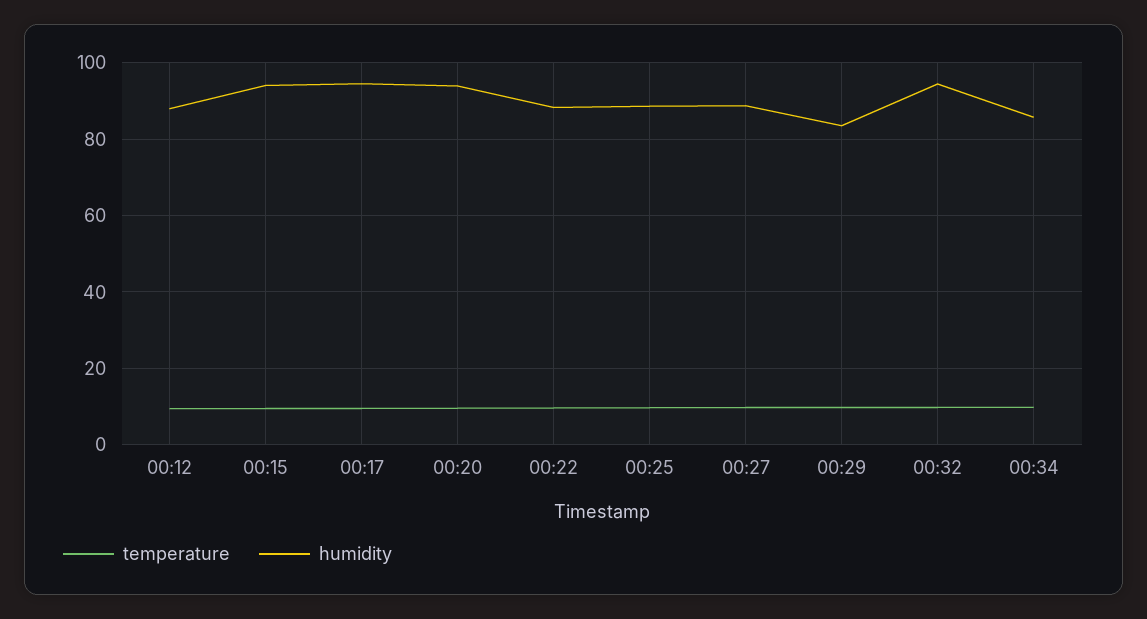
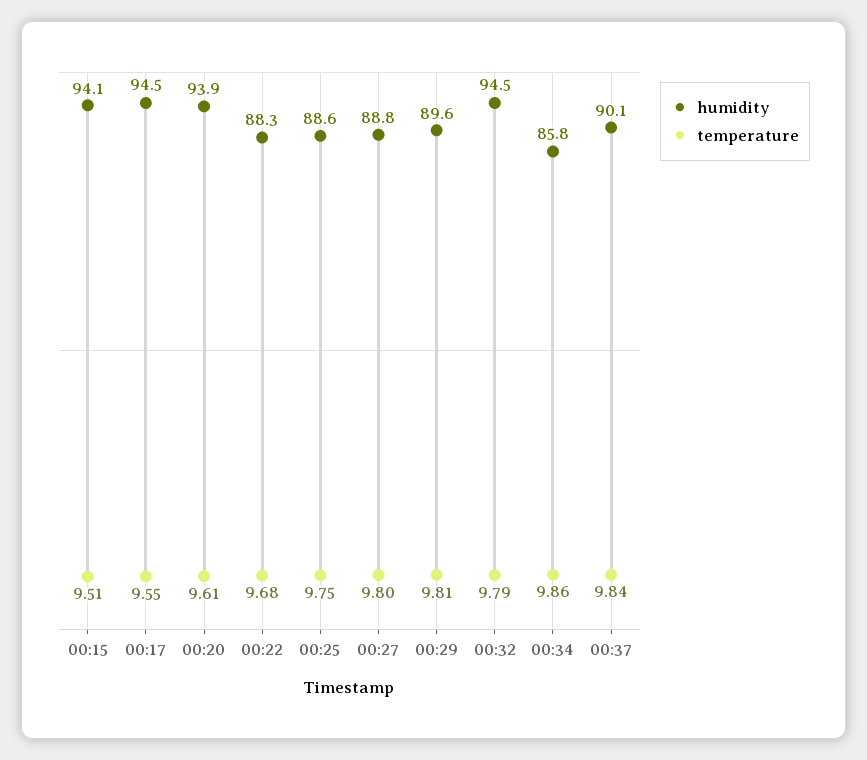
temperature, 00:12: 10 -> none
humidity, 00:12: 88 -> none
humidity, 00:29: 84 -> 89.6
humidity, 00:37: none -> 90.1
temperature, 00:37: none -> 9.84

